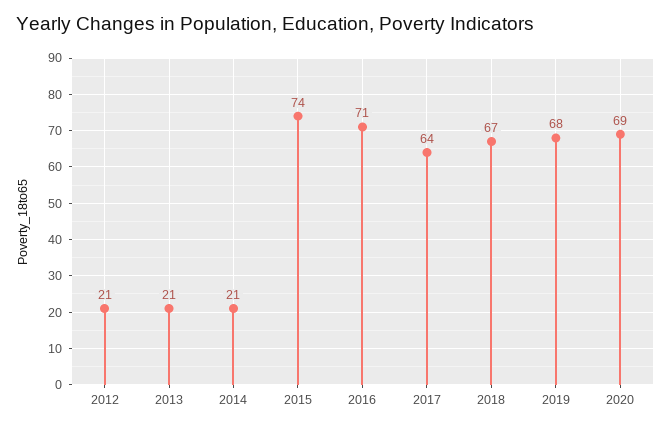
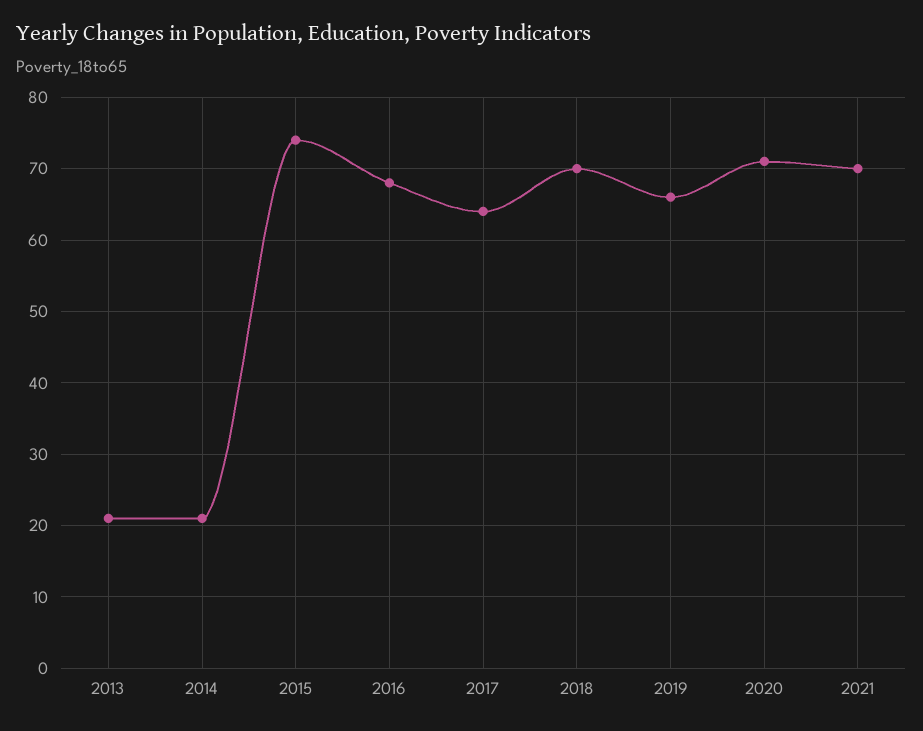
2012: 21 -> none
2016: 71 -> 68
2018: 67 -> 70
2019: 68 -> 66
2020: 69 -> 71
2021: none -> 70

